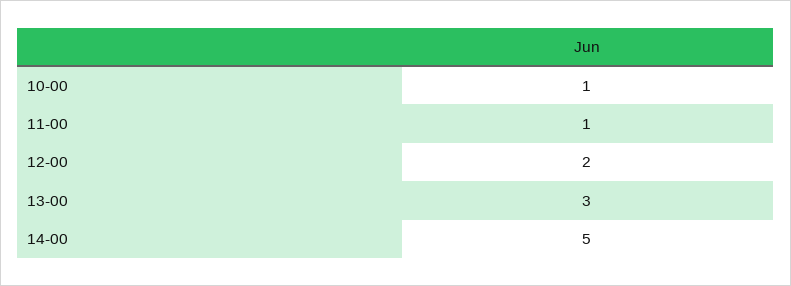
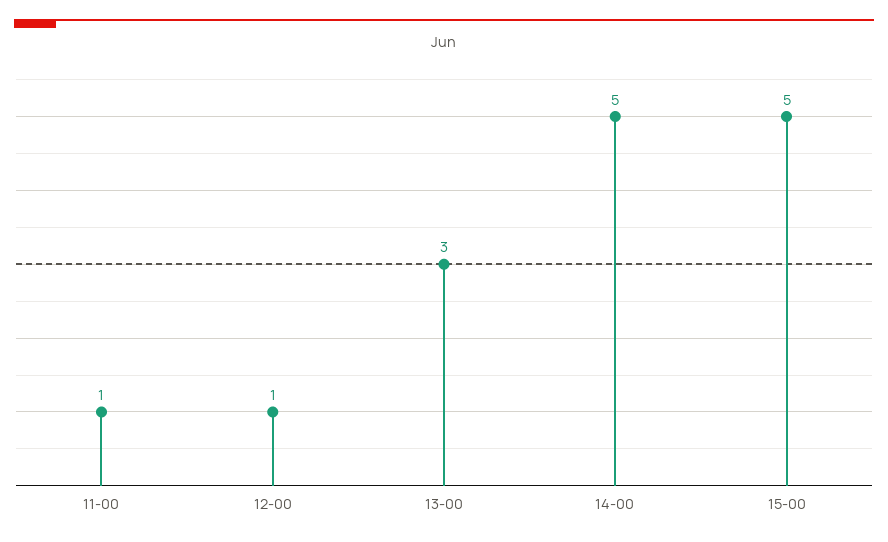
10-00: 1 -> none
12-00: 2 -> 1
15-00: none -> 5

